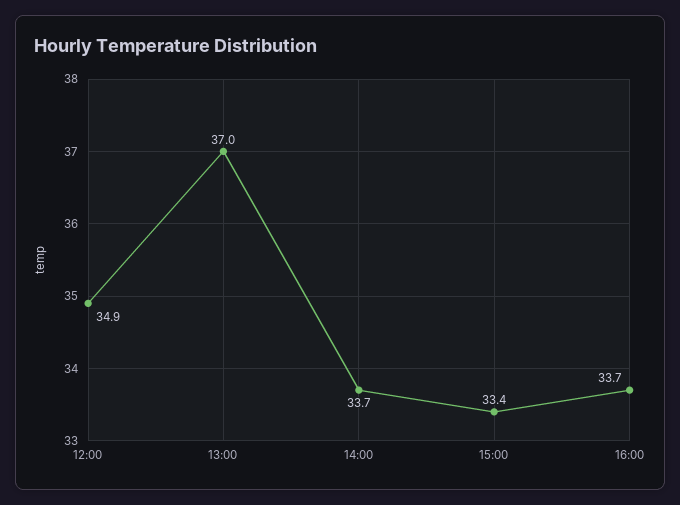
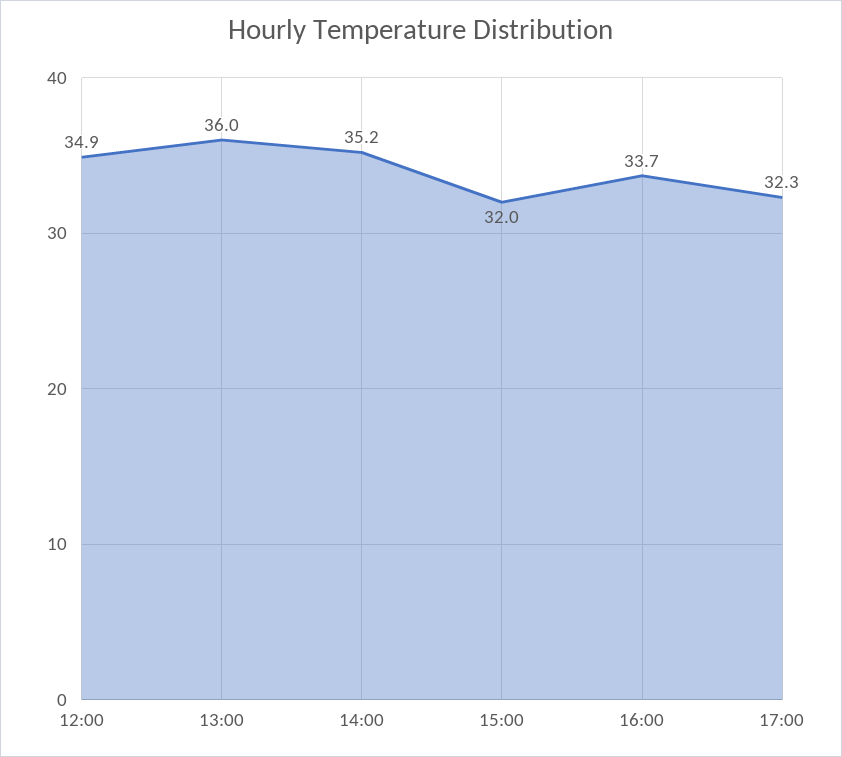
13:00: 37 -> 36
14:00: 33.7 -> 35.2
15:00: 33.4 -> 32
17:00: none -> 32.3

